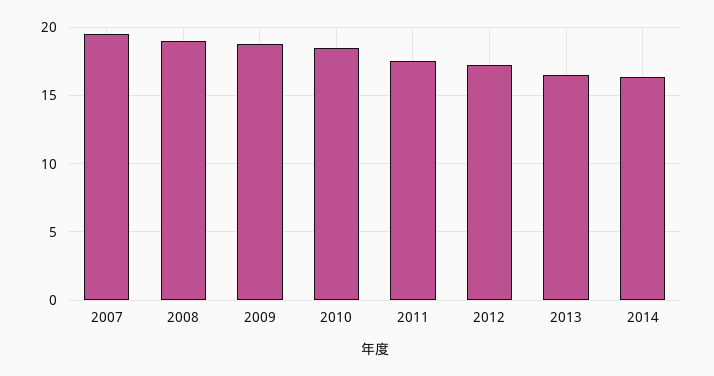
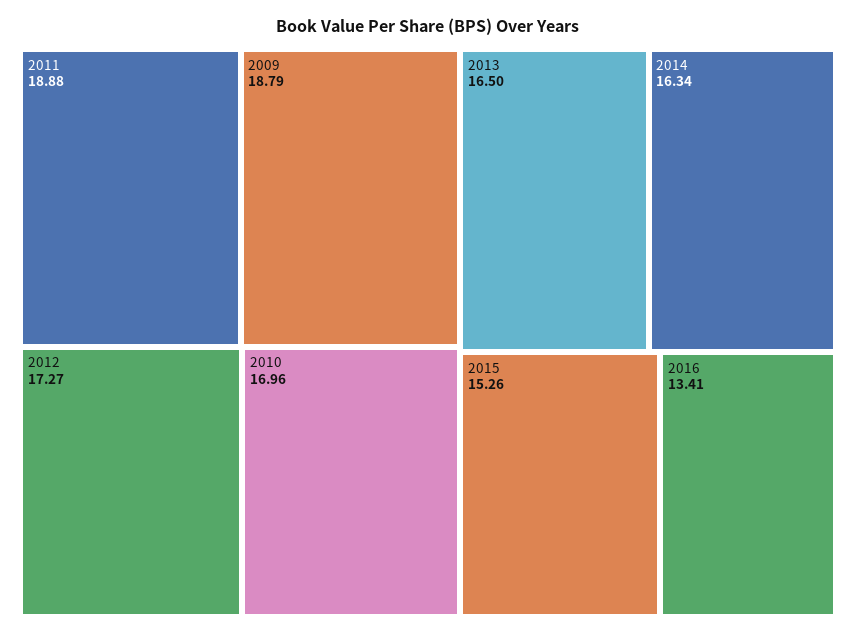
2007: 19.5 -> none
2008: 19 -> none
2010: 18.5 -> 16.96
2011: 17.5 -> 18.88
2015: none -> 15.26
2016: none -> 13.41

